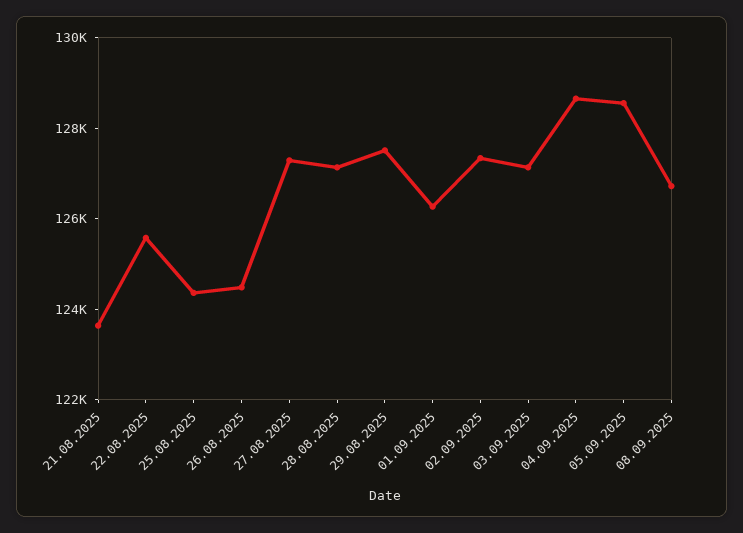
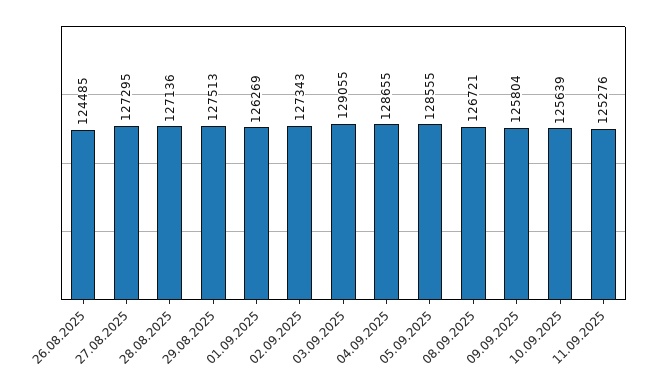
21.08.2025: 123500 -> none
22.08.2025: 125500 -> none
25.08.2025: 124500 -> none
03.09.2025: 127000 -> 129055
09.09.2025: none -> 125804
10.09.2025: none -> 125639
11.09.2025: none -> 125276

